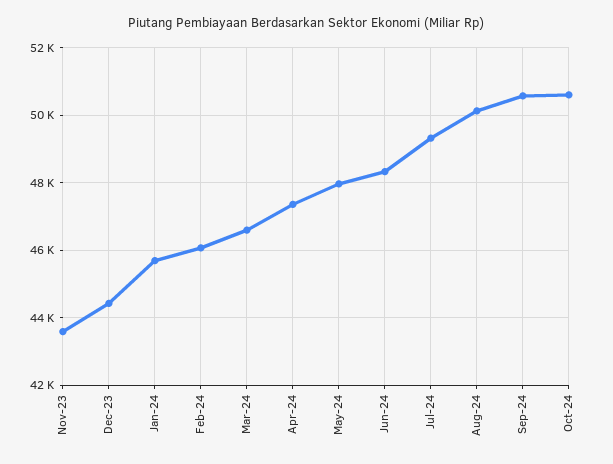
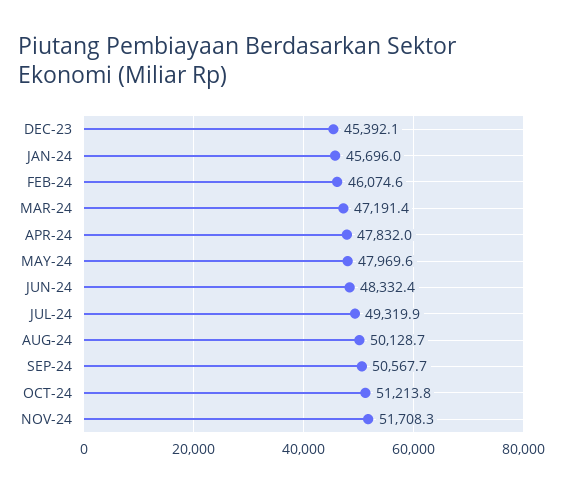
Nov-23: 43600 -> none
Dec-23: 44400 -> 45392.1
Mar-24: 46600 -> 47191.4
Apr-24: 47400 -> 47832
Oct-24: 50600 -> 51213.8
NOV-24: none -> 51708.3

